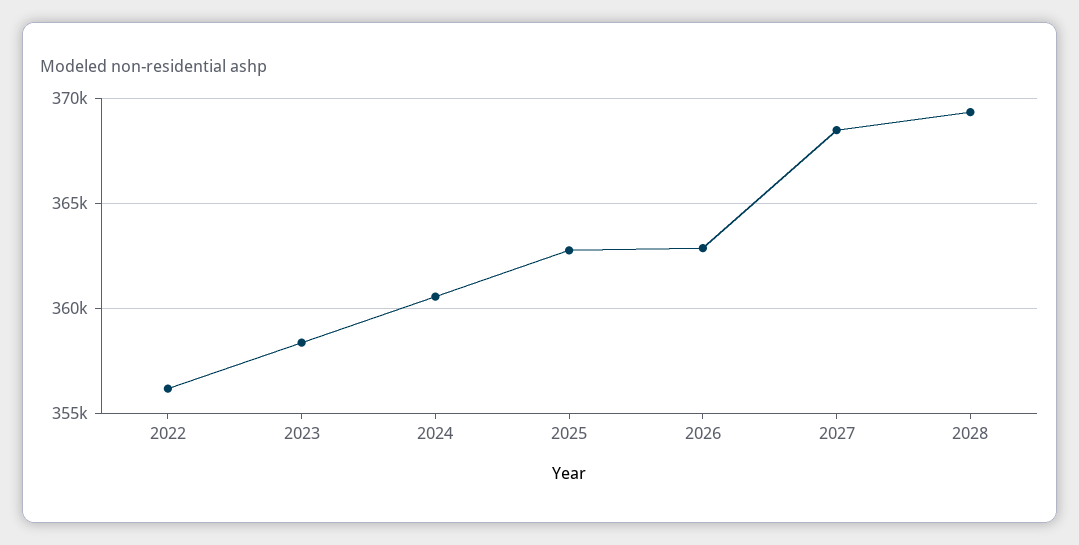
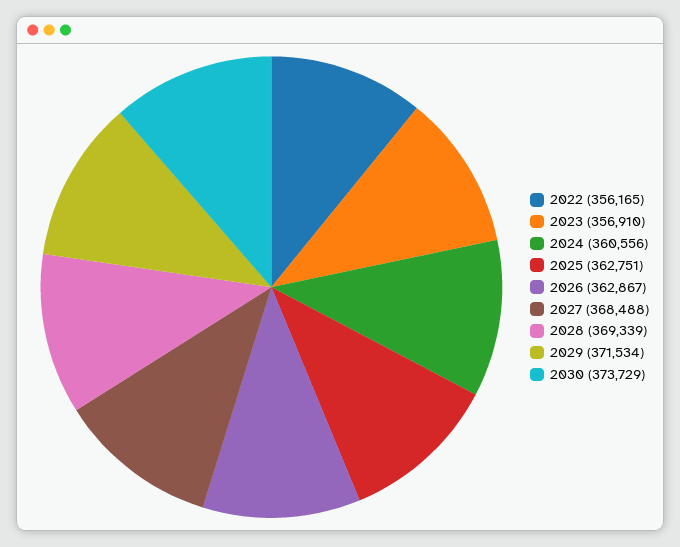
2023: 358500 -> 356910
2029: none -> 371534
2030: none -> 373729

